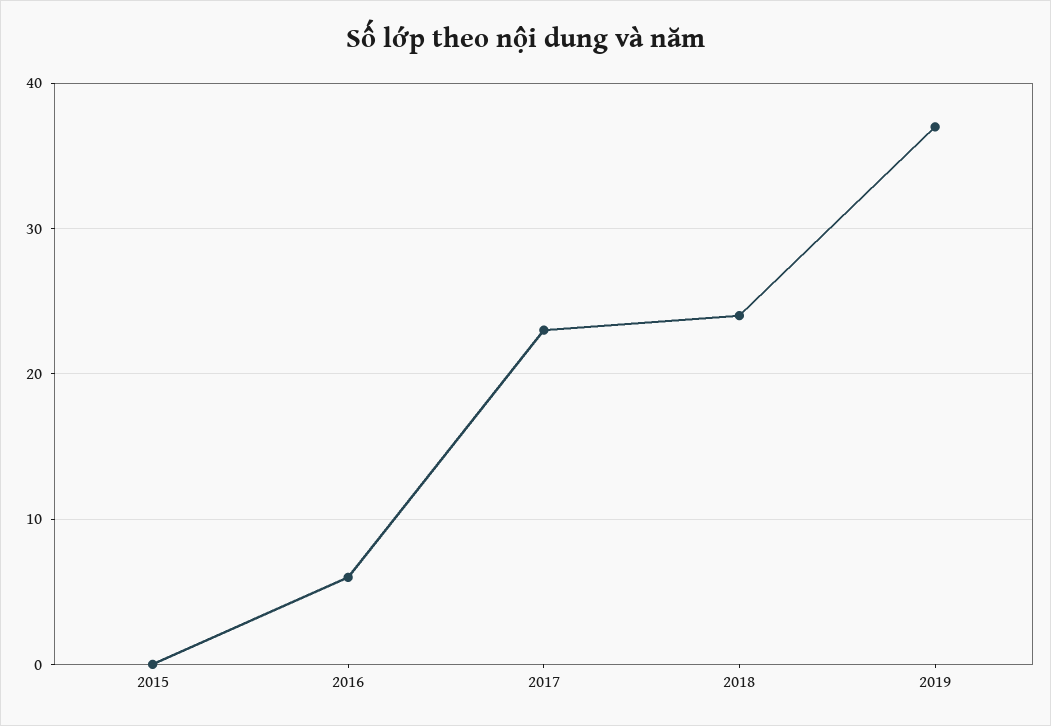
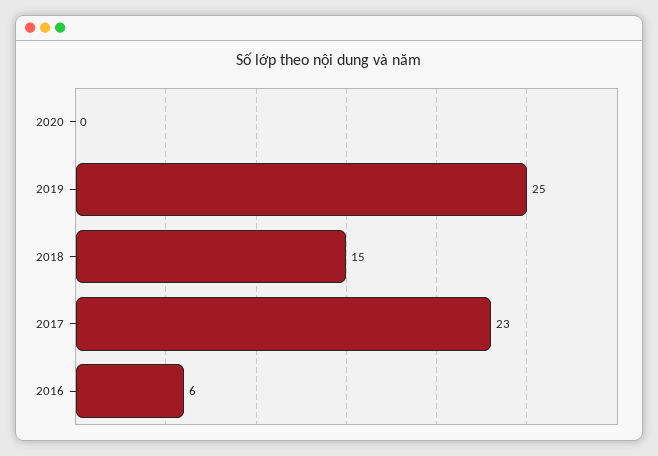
2015: 0 -> none
2018: 24 -> 15
2019: 37 -> 25
2020: none -> 0

